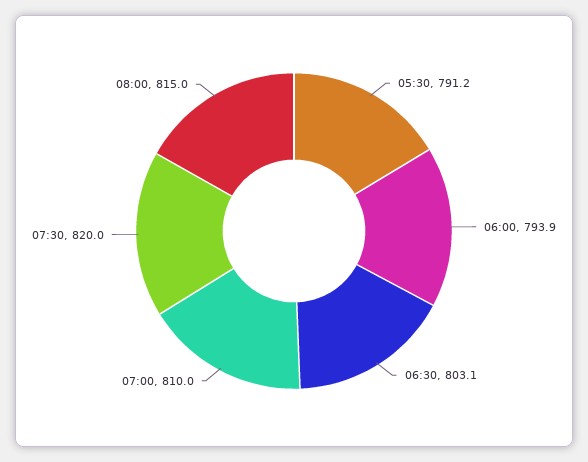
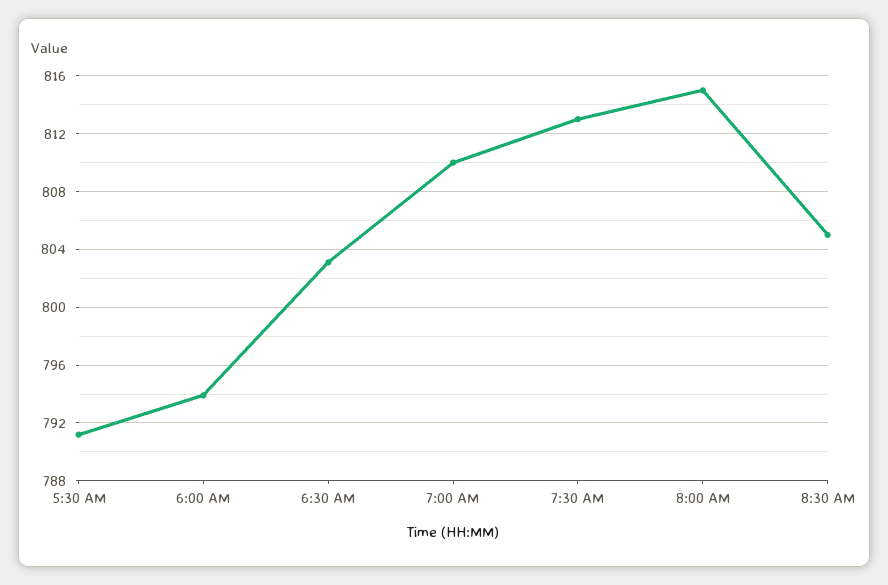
07:30: 820 -> 813
8:30 AM: none -> 805

